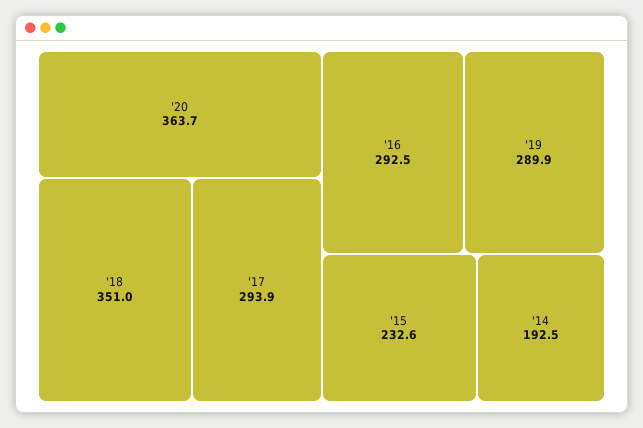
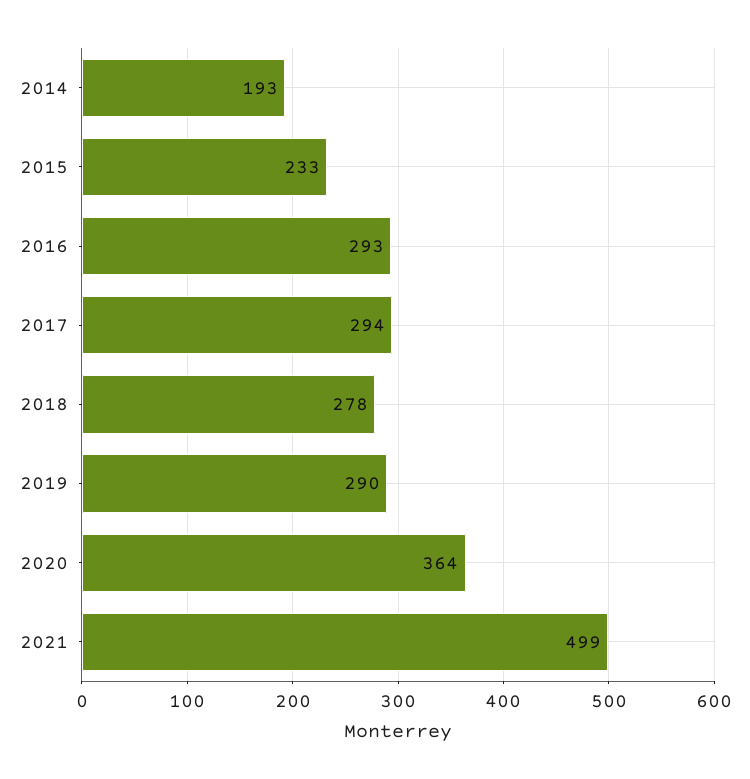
'18: 351 -> 278
2021: none -> 499

